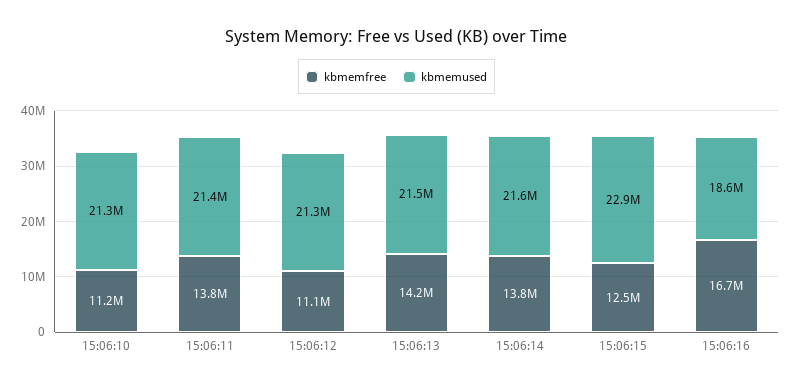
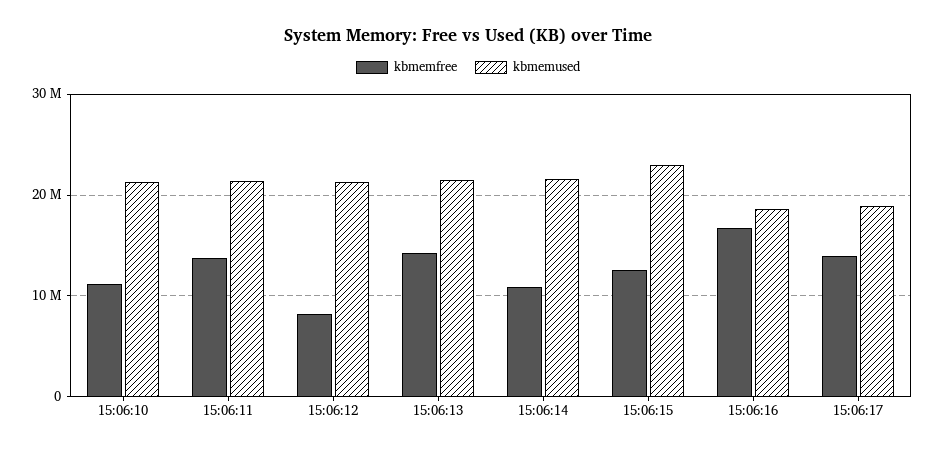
kbmemfree, 15:06:12: 11100000 -> 8000000
kbmemfree, 15:06:14: 13800000 -> 11000000
kbmemfree, 15:06:17: none -> 14000000
kbmemused, 15:06:17: none -> 19000000

